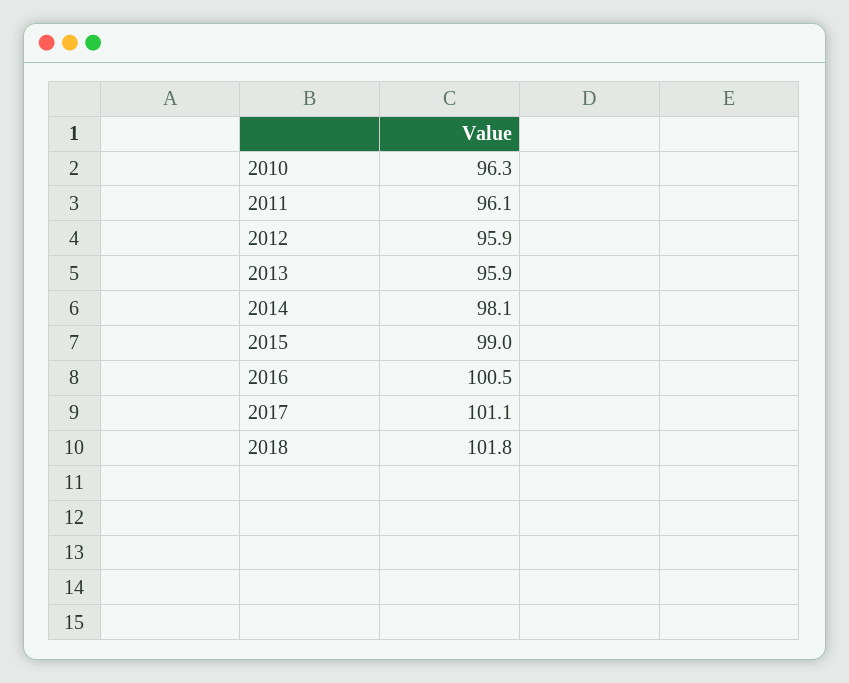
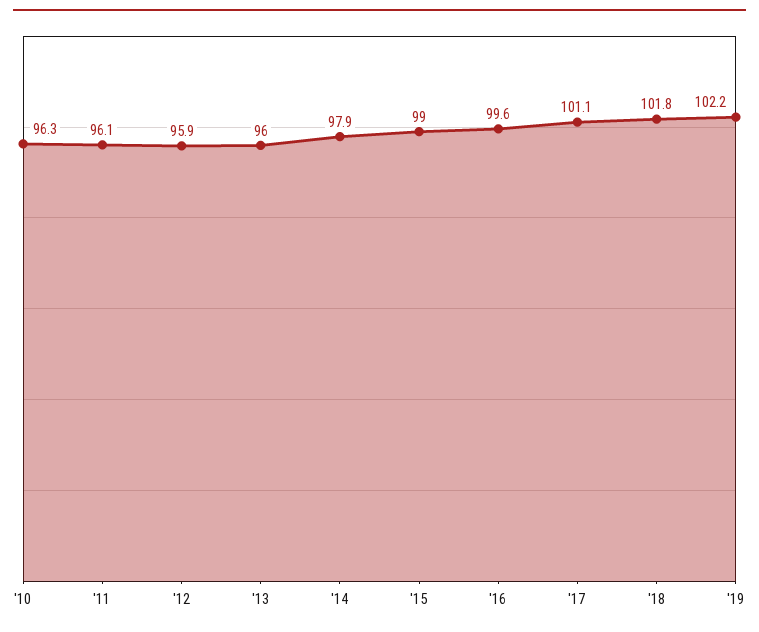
2013: 95.9 -> 96
2014: 98.1 -> 97.9
2016: 100.5 -> 99.6
'19: none -> 102.2

